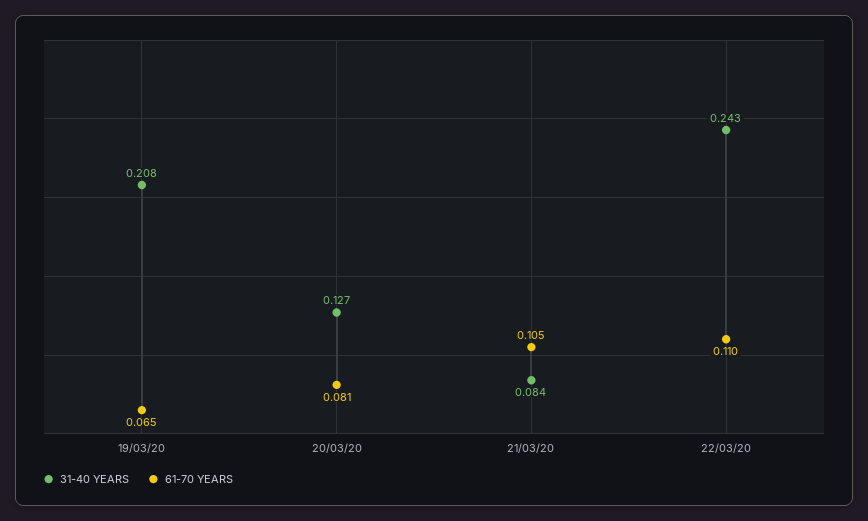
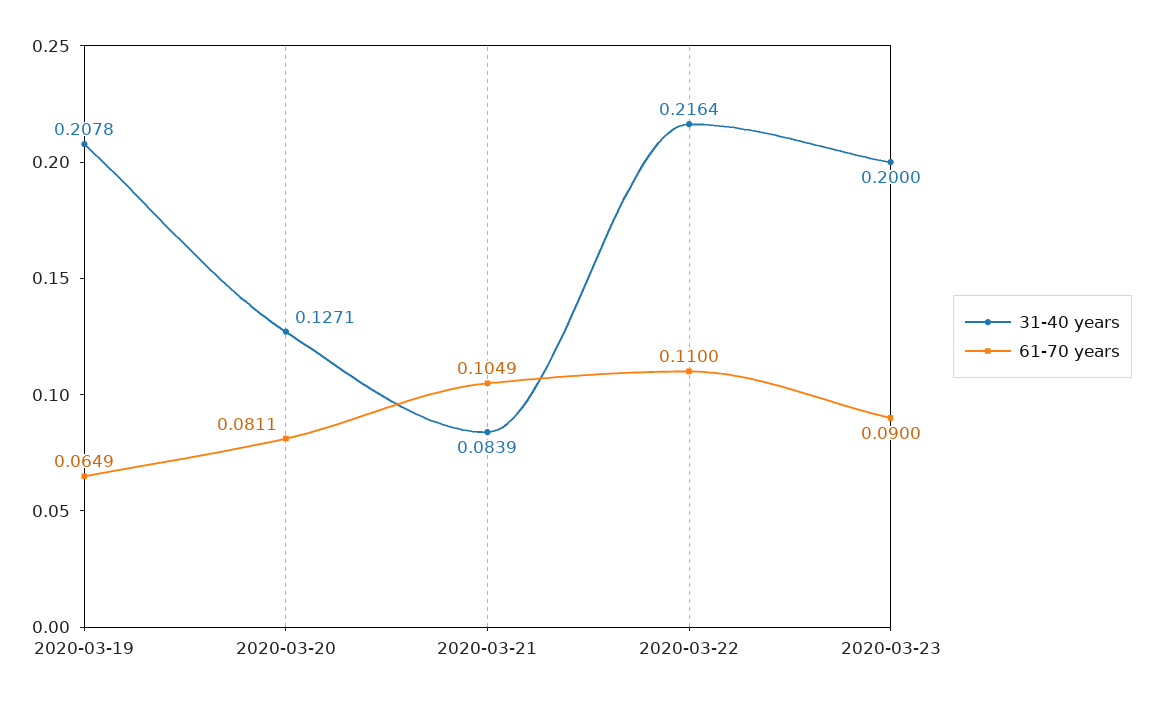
31-40 YEARS, 22/03/20: 0.243 -> 0.2164
31-40 YEARS, 2020-03-23: none -> 0.2
61-70 YEARS, 2020-03-23: none -> 0.09

